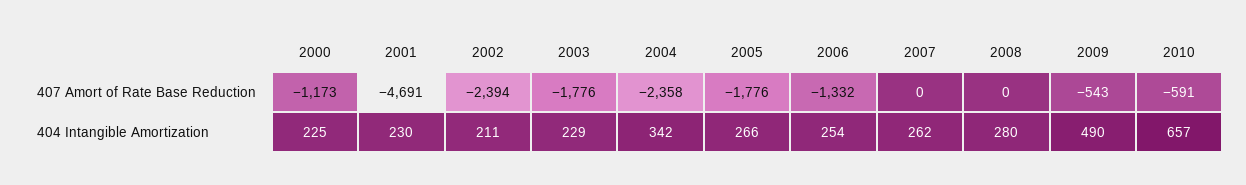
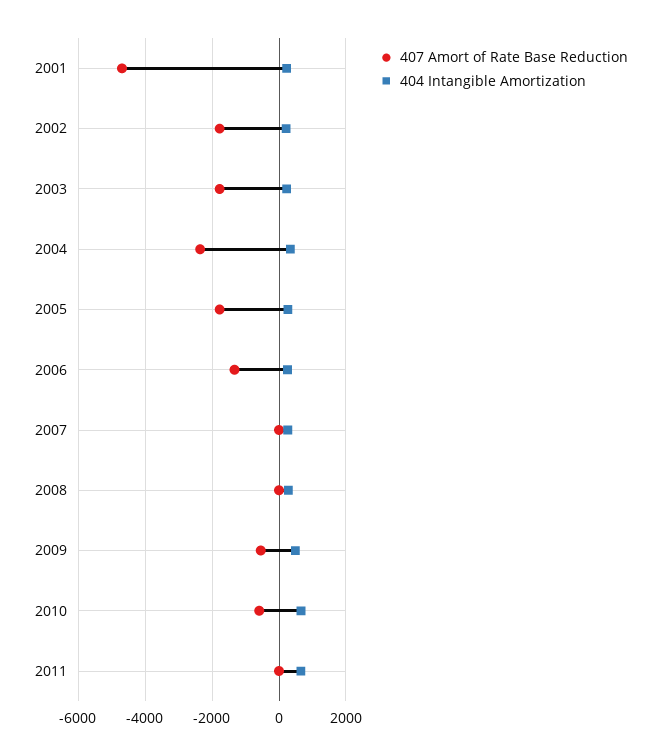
407 Amort of Rate Base Reduction, 2000: -1173 -> none
407 Amort of Rate Base Reduction, 2002: -2394 -> -1800
404 Intangible Amortization, 2000: 225 -> none
407 Amort of Rate Base Reduction, 2011: none -> 0
404 Intangible Amortization, 2011: none -> 600

